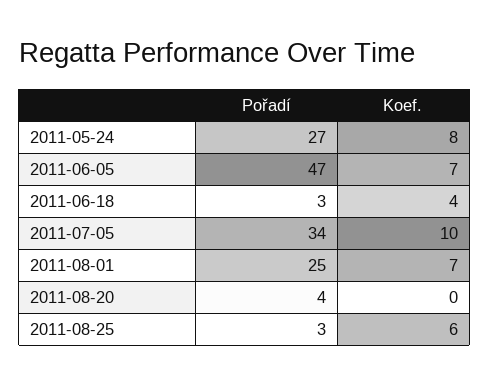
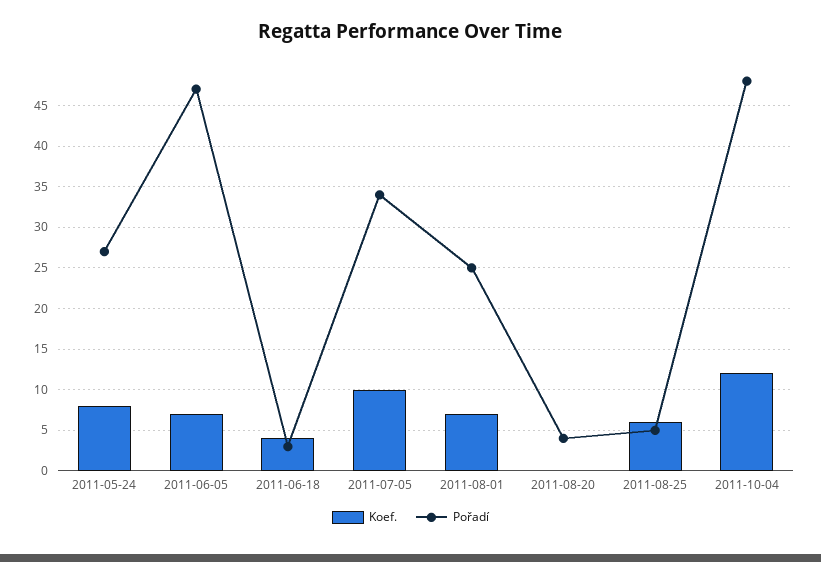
Pořadí, 2011-08-25: 3 -> 5
Koef., 2011-10-04: none -> 12
Pořadí, 2011-10-04: none -> 48

